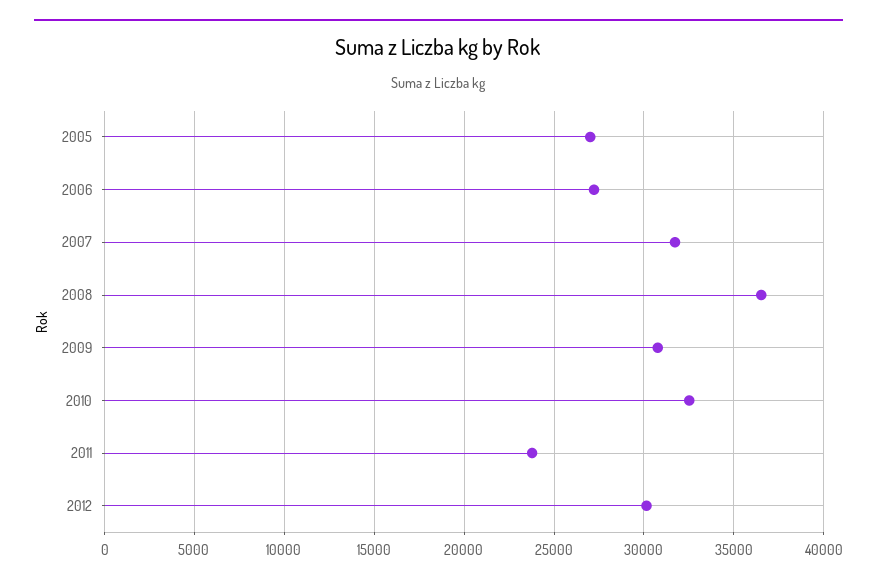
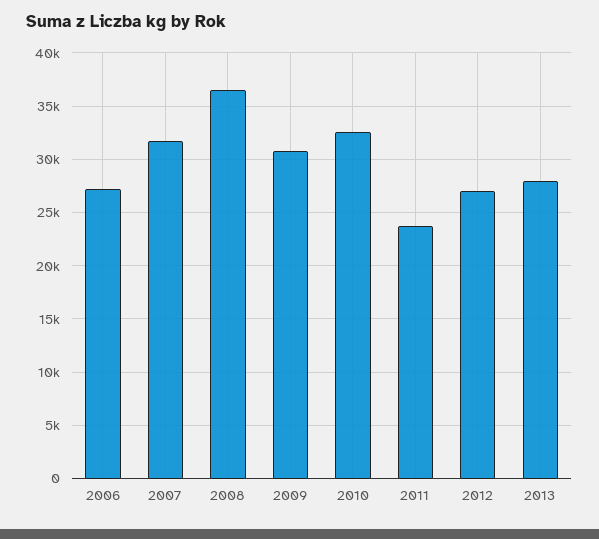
2005: 27000 -> none
2012: 30000 -> 27000
2013: none -> 28000

